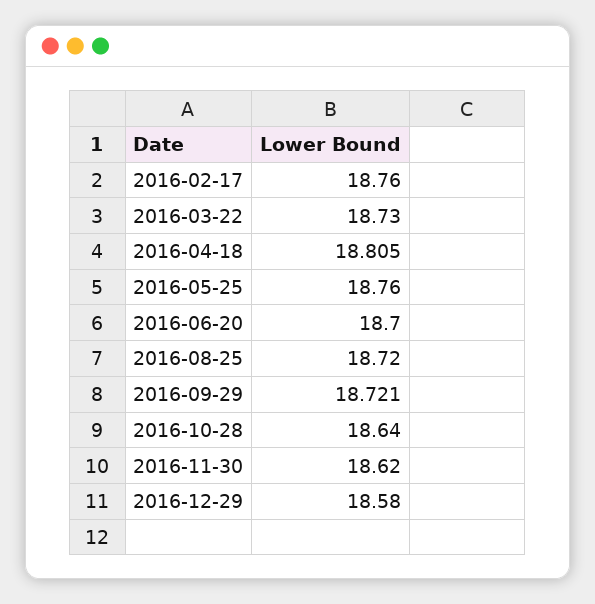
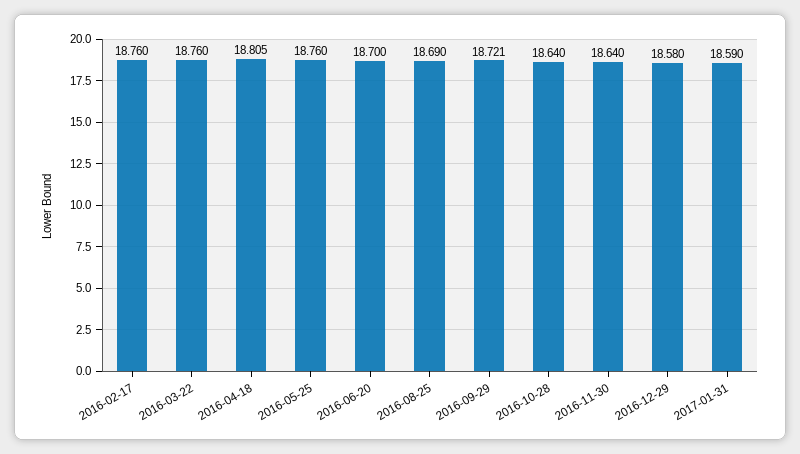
2016-03-22: 18.73 -> 18.76
2016-08-25: 18.72 -> 18.69
2016-11-30: 18.62 -> 18.64
2017-01-31: none -> 18.59

